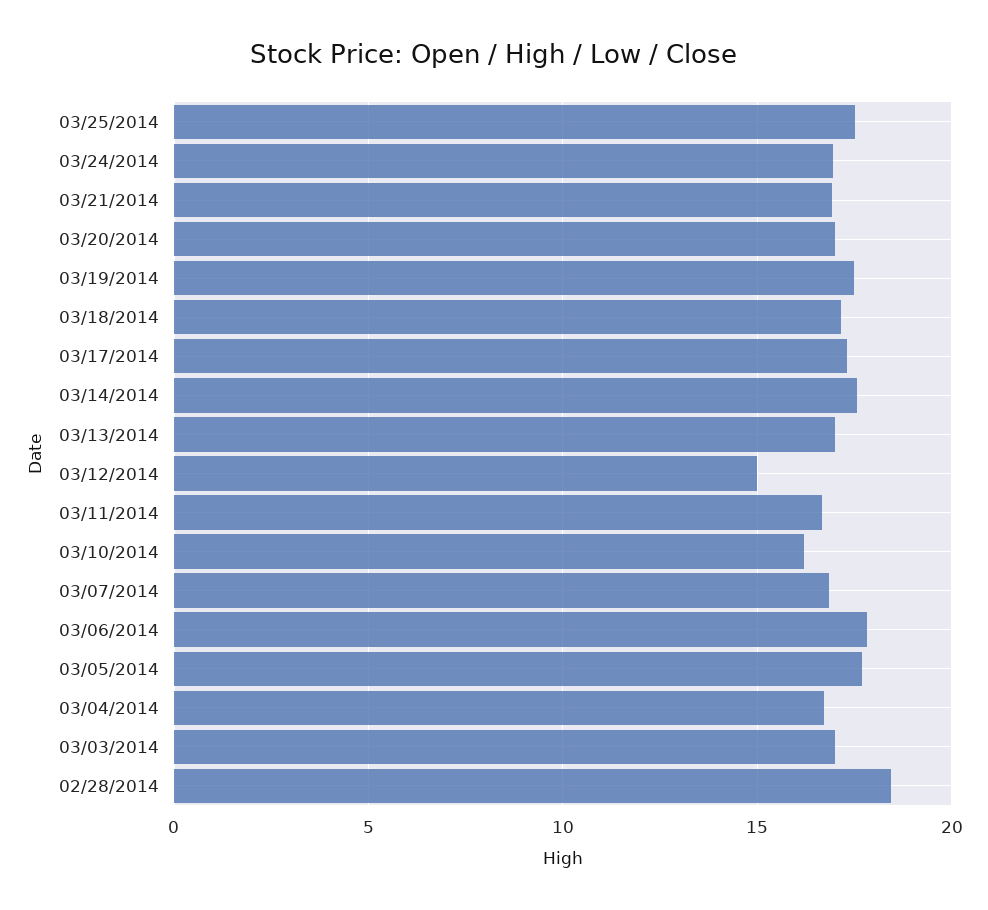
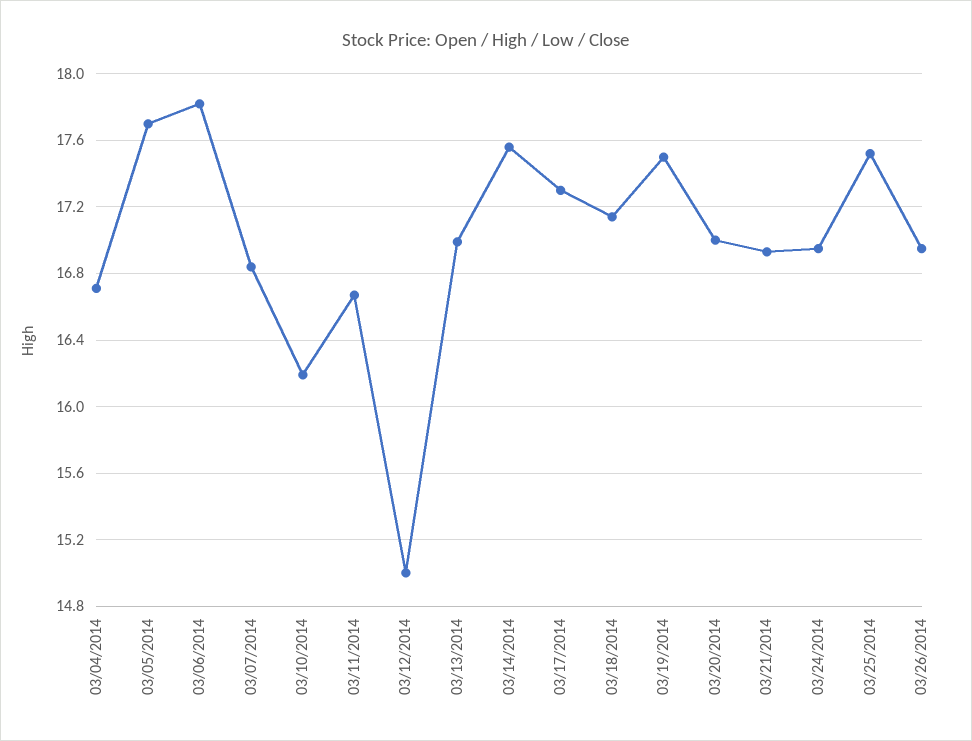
03/03/2014: 17 -> none
02/28/2014: 18.5 -> none
03/26/2014: none -> 16.95

